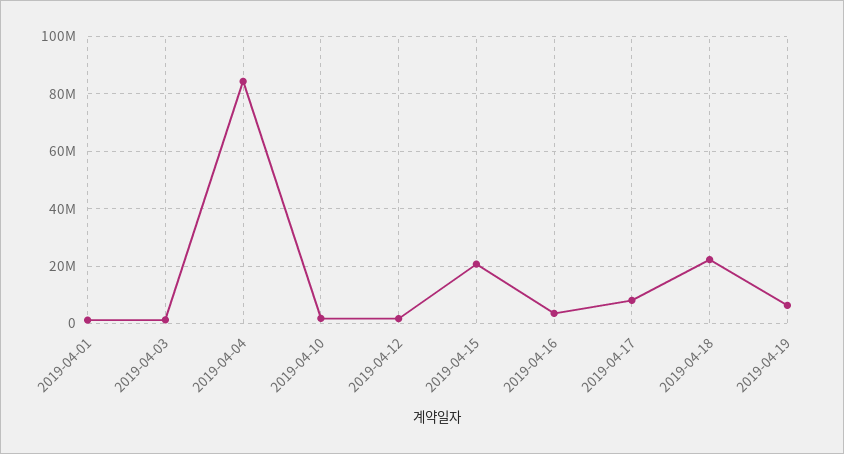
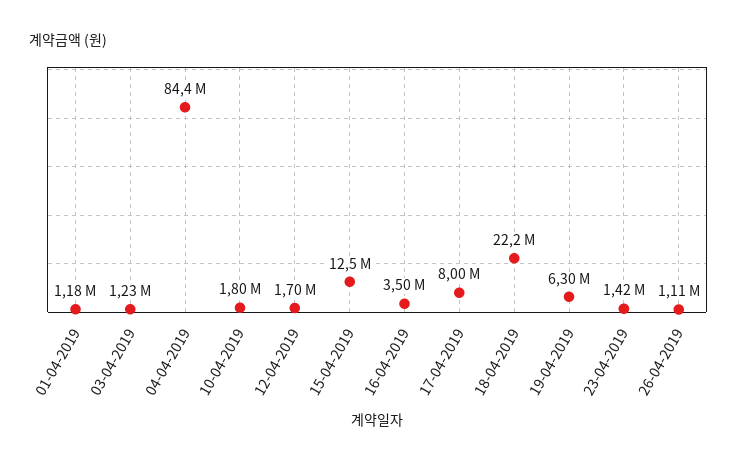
2019-04-15: 20000000 -> 12500000
23-04-2019: none -> 1420000
26-04-2019: none -> 1110000

